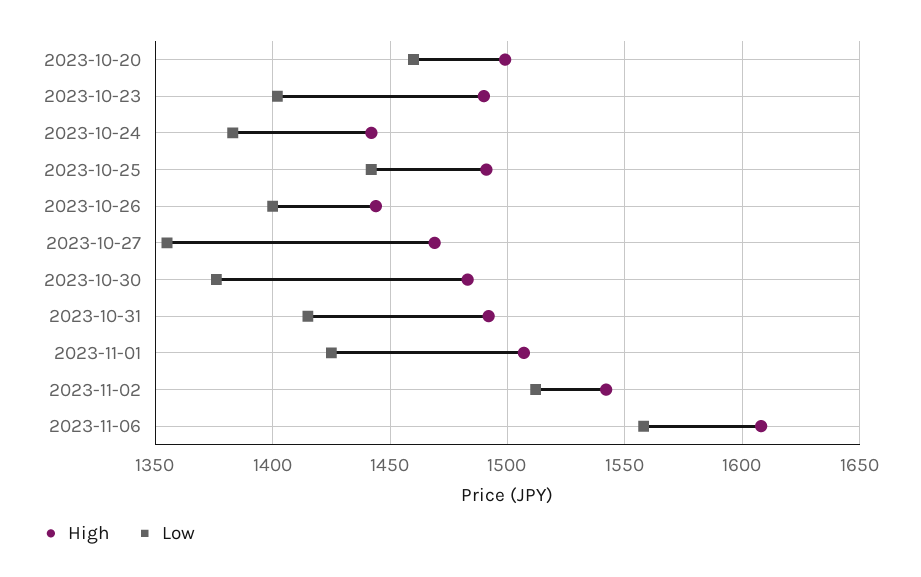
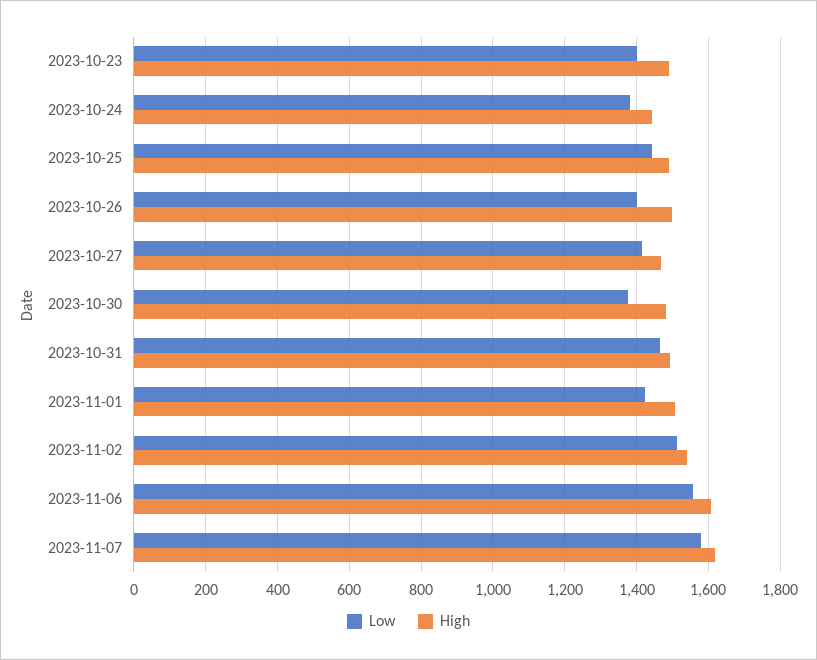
High, 2023-10-20: 1500 -> none
Low, 2023-10-20: 1460 -> none
High, 2023-10-26: 1445 -> 1500
Low, 2023-10-27: 1355 -> 1420
Low, 2023-10-31: 1415 -> 1460
Low, 2023-11-07: none -> 1580
High, 2023-11-07: none -> 1620

